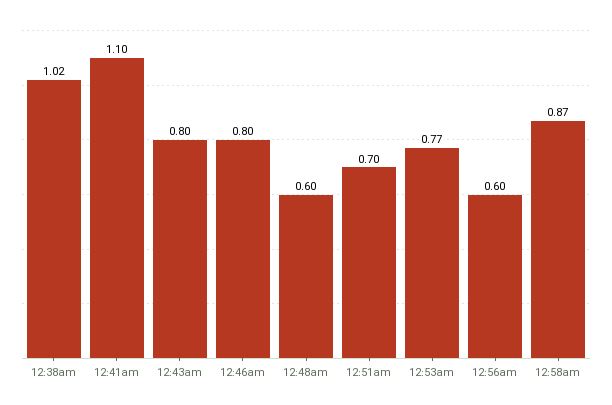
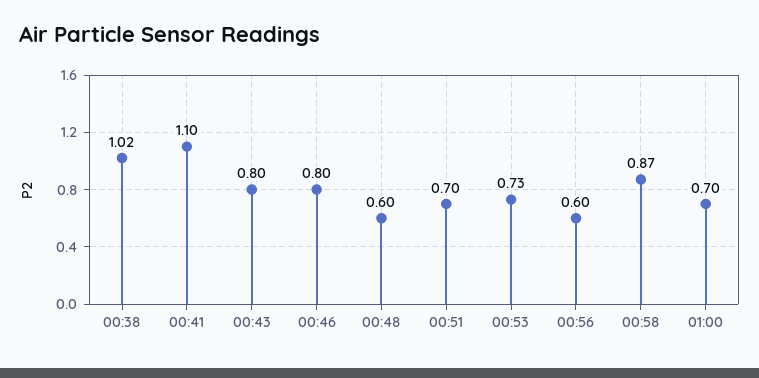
12:53am: 0.77 -> 0.73
01:00: none -> 0.7

